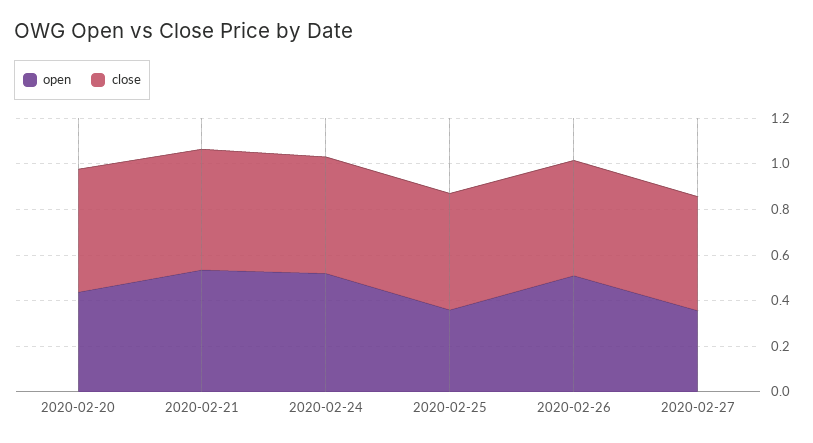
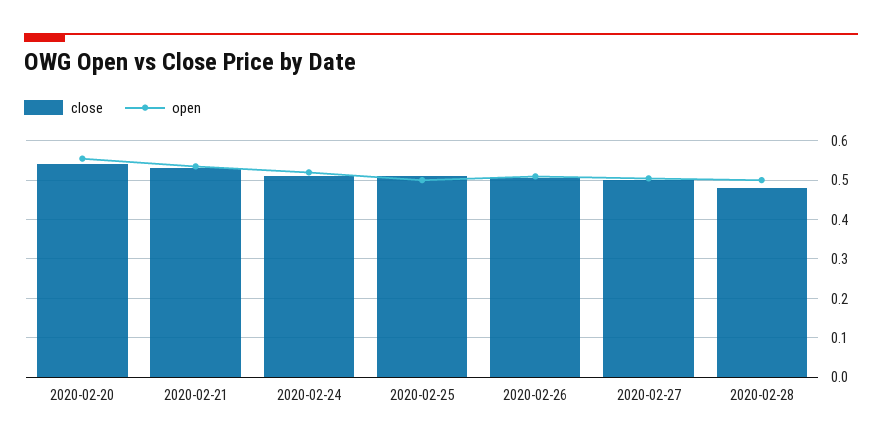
open, 2020-02-20: 0.45 -> 0.56
open, 2020-02-25: 0.35 -> 0.5
open, 2020-02-27: 0.35 -> 0.5
close, 2020-02-28: none -> 0.48
open, 2020-02-28: none -> 0.5

